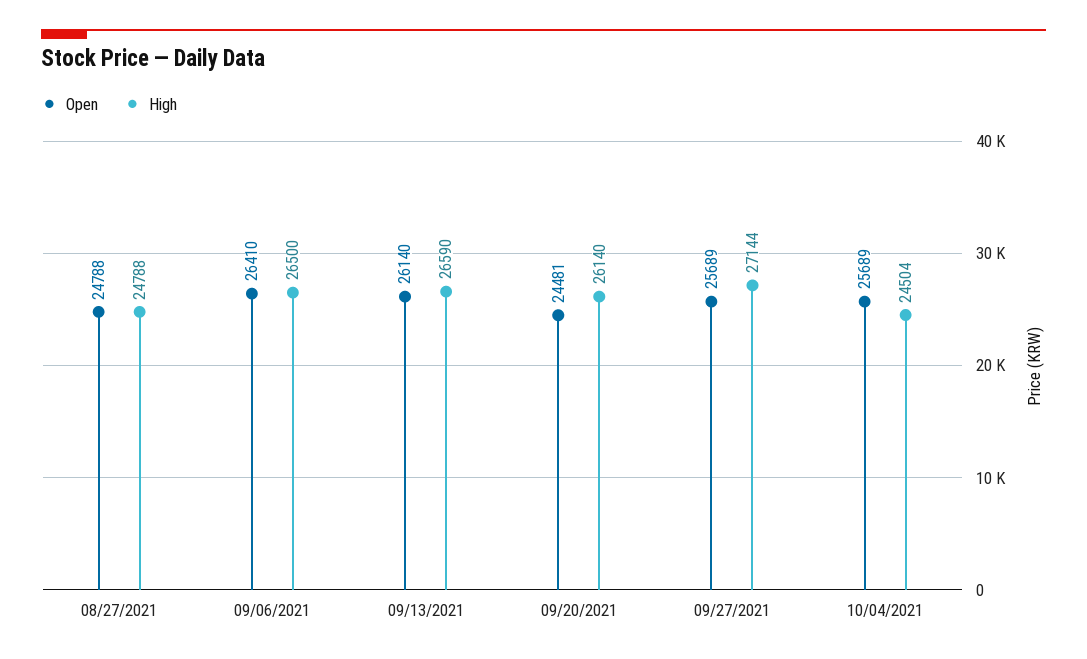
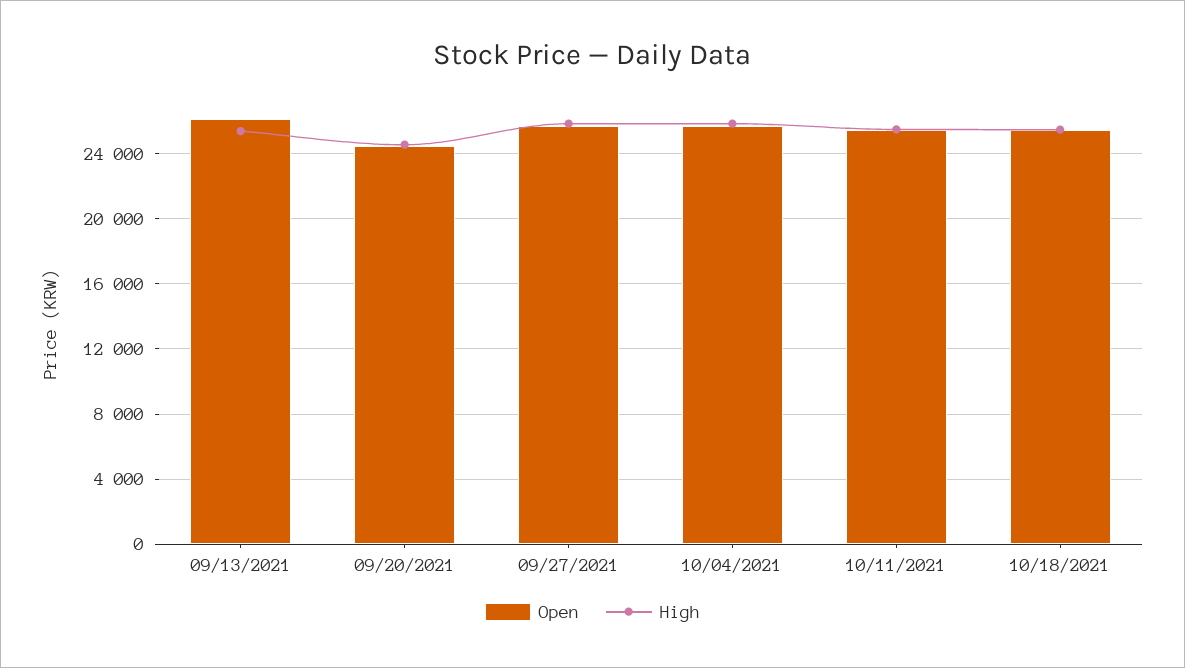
Open, 08/27/2021: 24788 -> none
High, 08/27/2021: 24788 -> none
Open, 09/06/2021: 26410 -> none
High, 09/06/2021: 26500 -> none
High, 09/13/2021: 26590 -> 25500
High, 09/20/2021: 26140 -> 24500
High, 09/27/2021: 27144 -> 26000
High, 10/04/2021: 24504 -> 26000
Open, 10/11/2021: none -> 25500
High, 10/11/2021: none -> 25500
Open, 10/18/2021: none -> 25500
High, 10/18/2021: none -> 25500

